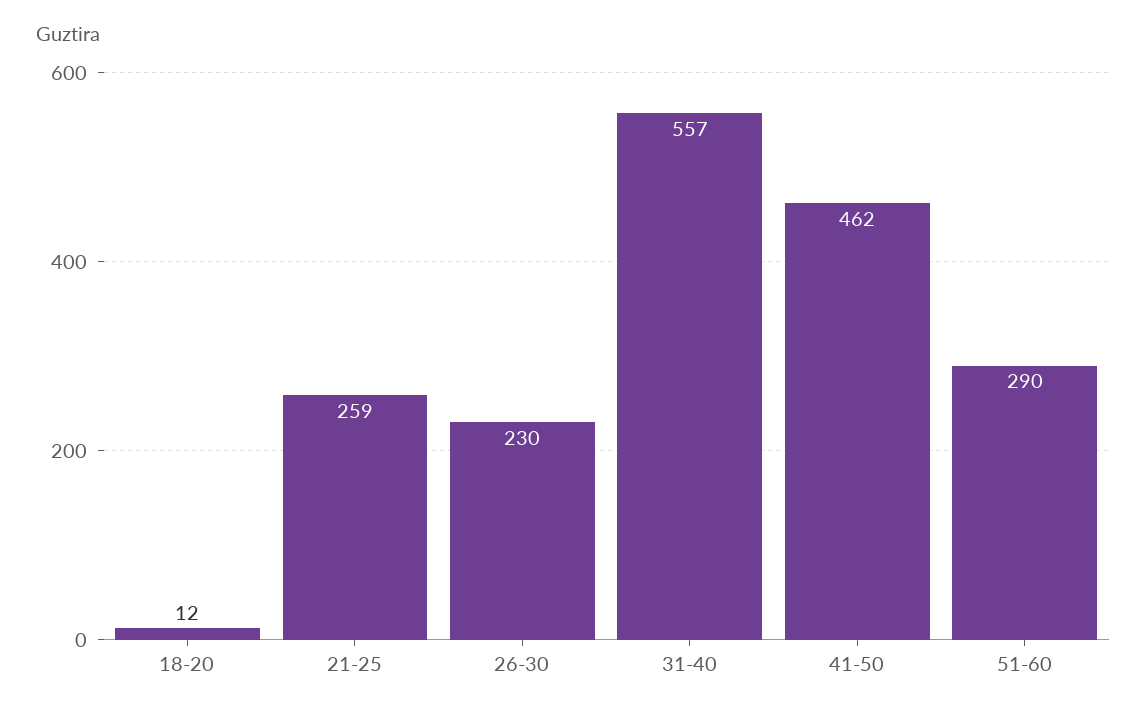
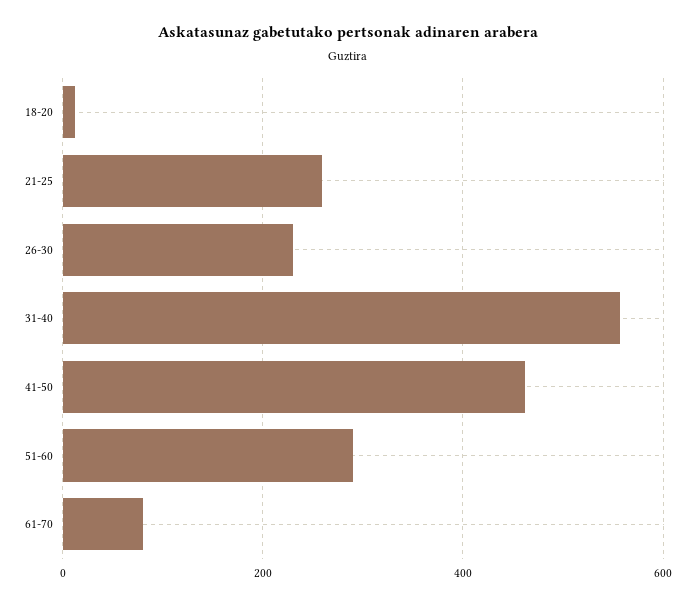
61-70: none -> 80

